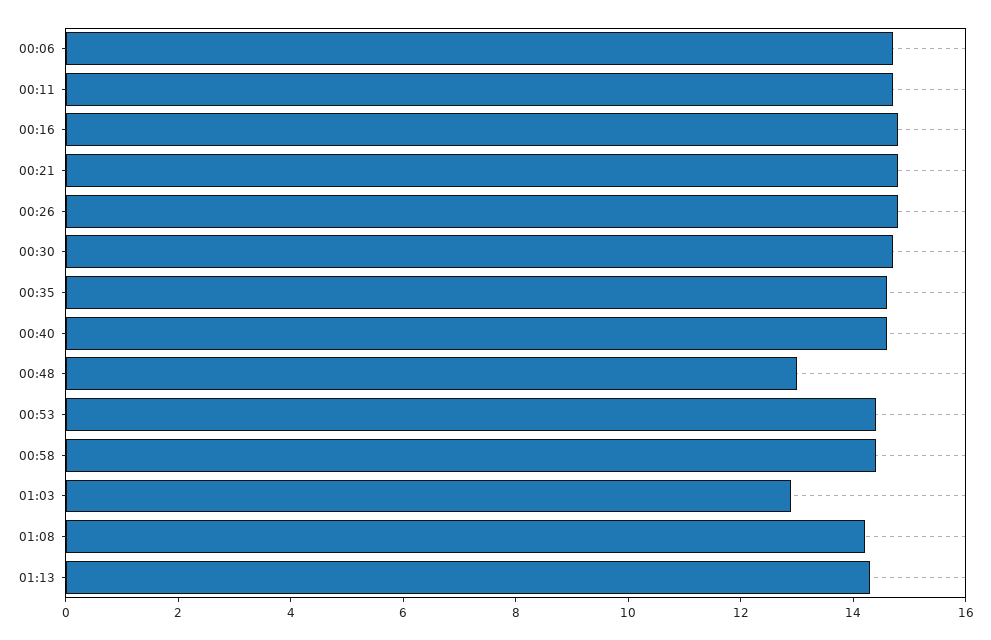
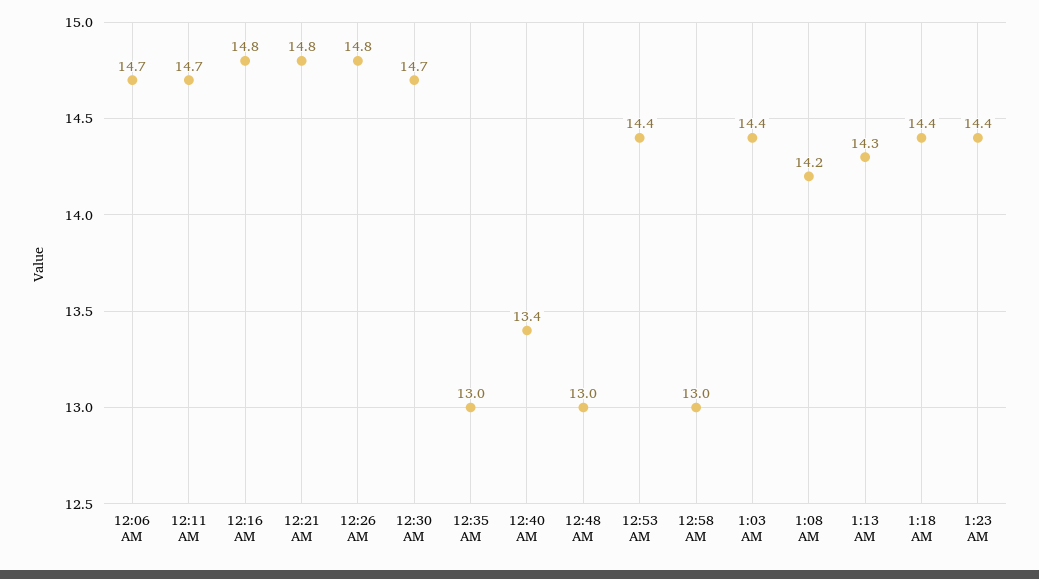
00:35: 14.5 -> 13
00:40: 14.5 -> 13.4
00:58: 14.5 -> 13
01:03: 13 -> 14.4
1:18 AM: none -> 14.4
1:23 AM: none -> 14.4

